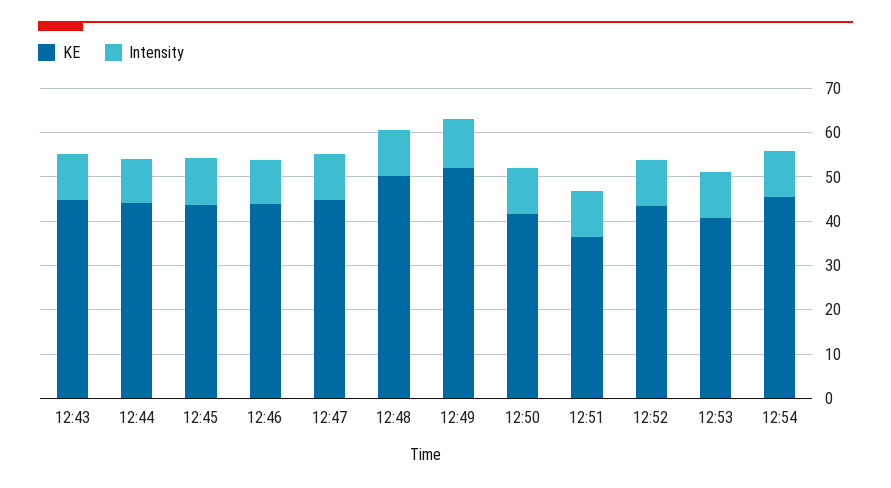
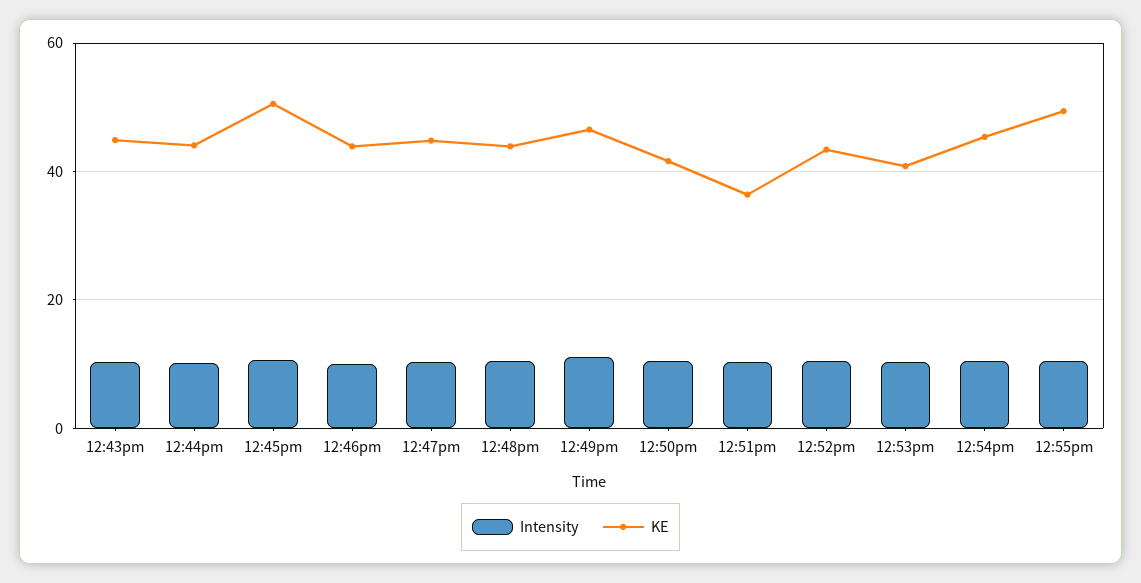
KE, 12:45: 44 -> 50
KE, 12:48: 50 -> 44
KE, 12:49: 52 -> 46
Intensity, 12:55pm: none -> 10
KE, 12:55pm: none -> 50

